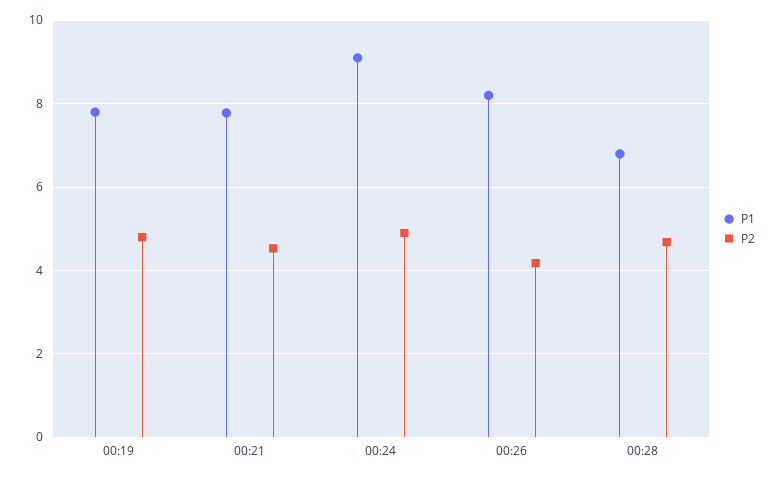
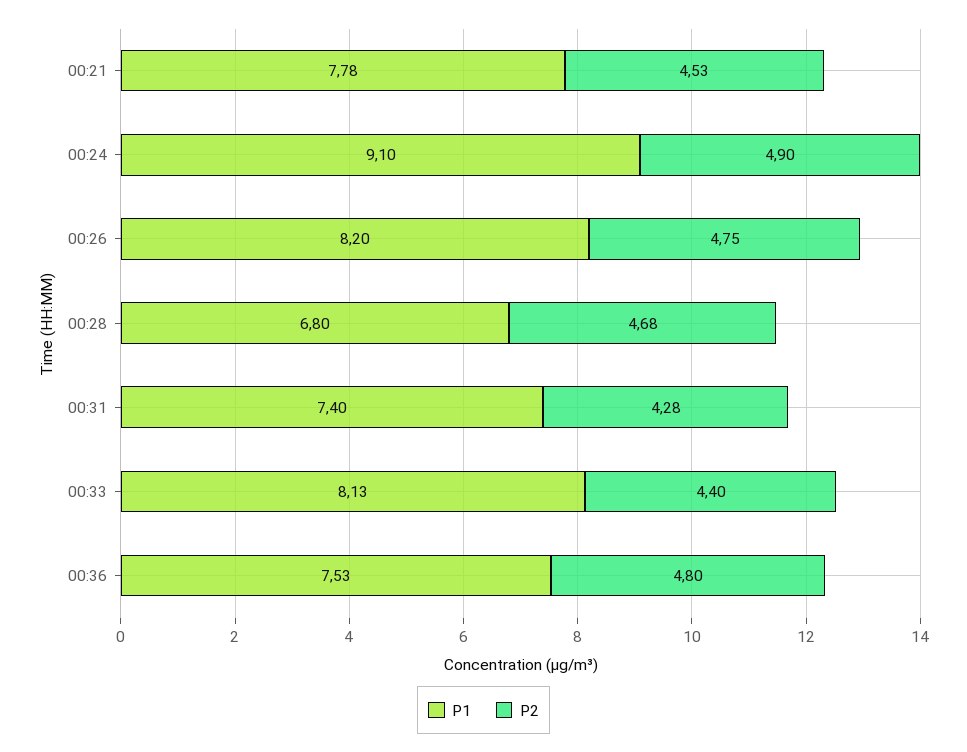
P1, 00:19: 7.8 -> none
P2, 00:19: 4.8 -> none
P2, 00:26: 4.2 -> 4.75
P1, 00:31: none -> 7.4
P2, 00:31: none -> 4.28
P1, 00:33: none -> 8.13
P2, 00:33: none -> 4.4
P1, 00:36: none -> 7.53
P2, 00:36: none -> 4.8

